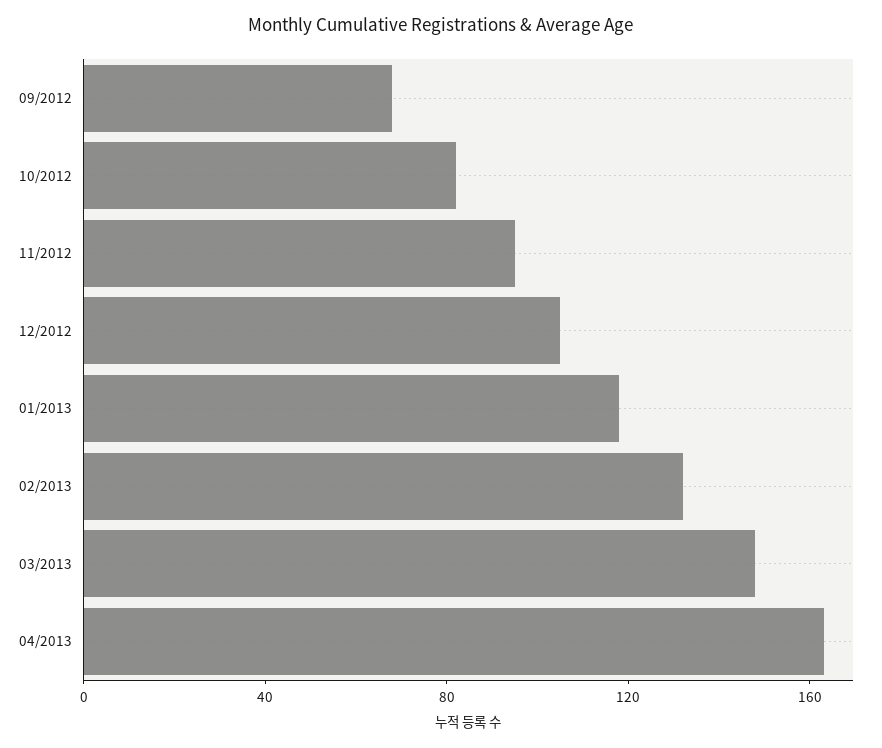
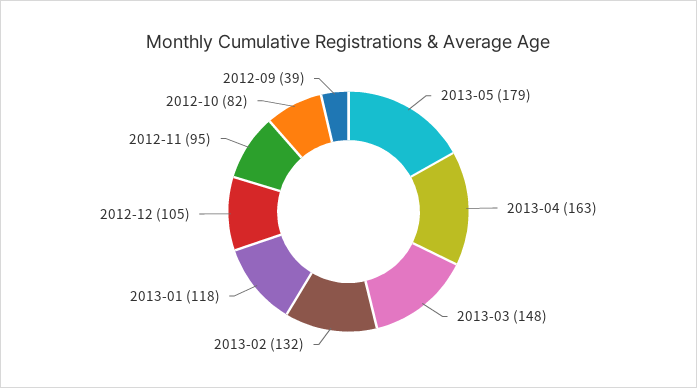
09/2012: 70 -> 39
2013-05: none -> 179

